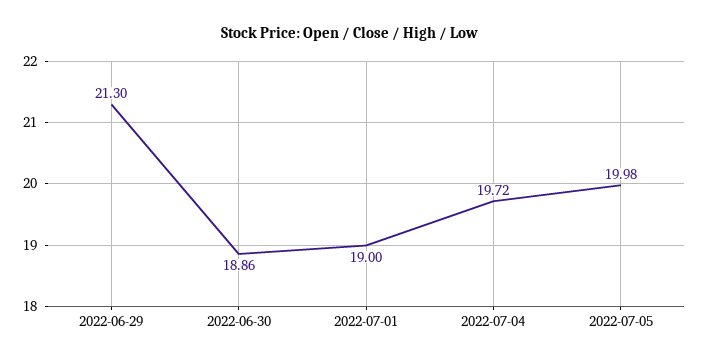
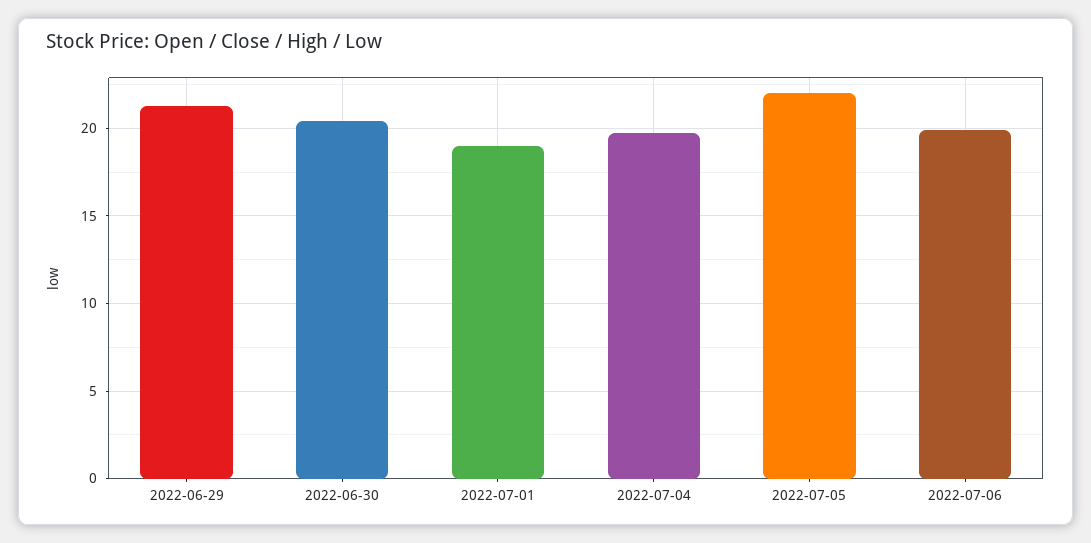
2022-06-30: 18.86 -> 20.5
2022-07-05: 19.98 -> 22
2022-07-06: none -> 20

